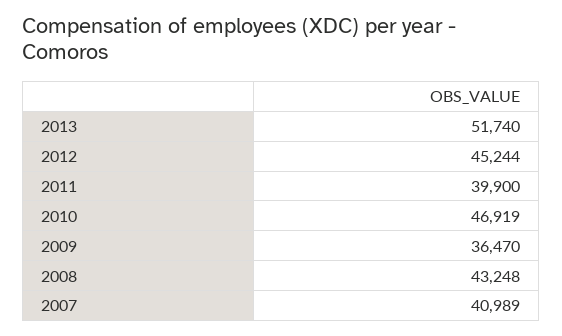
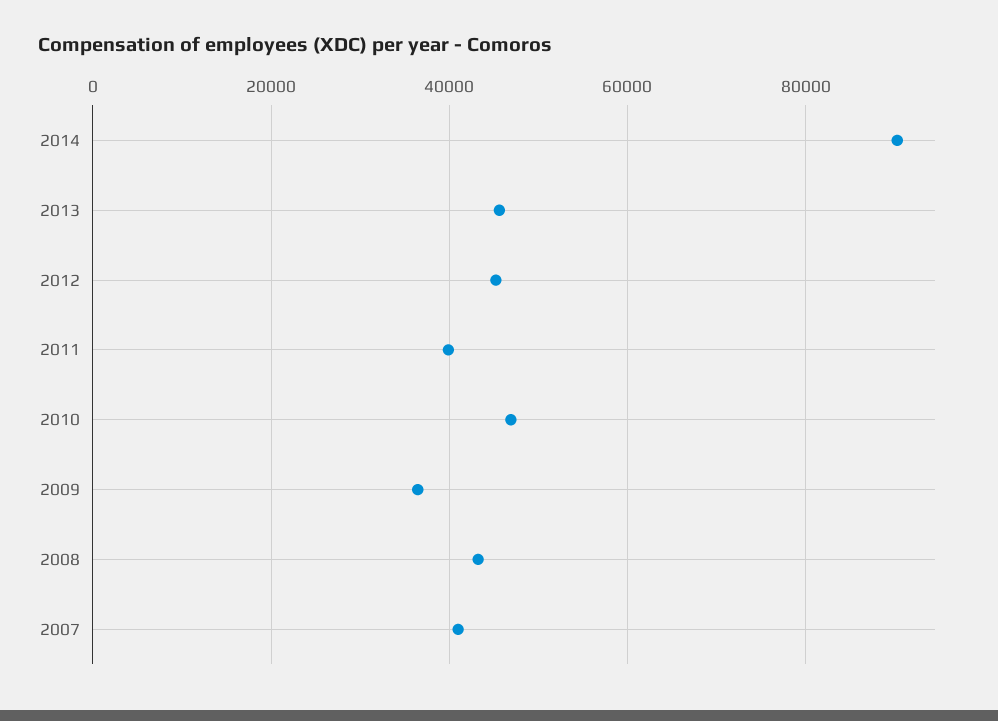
2013: 51740 -> 46000
2014: none -> 90000

